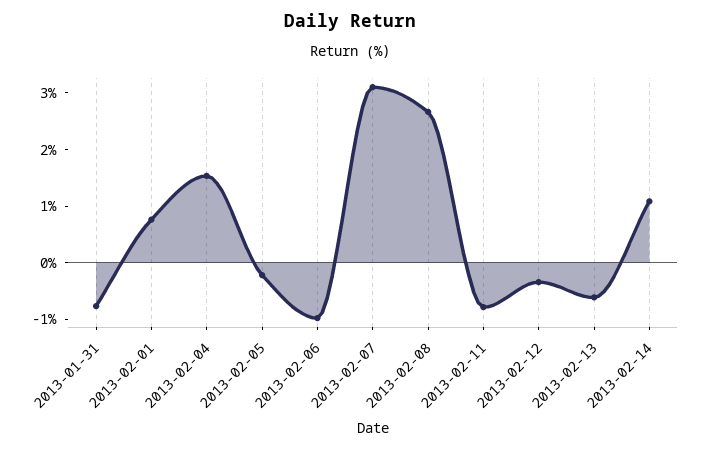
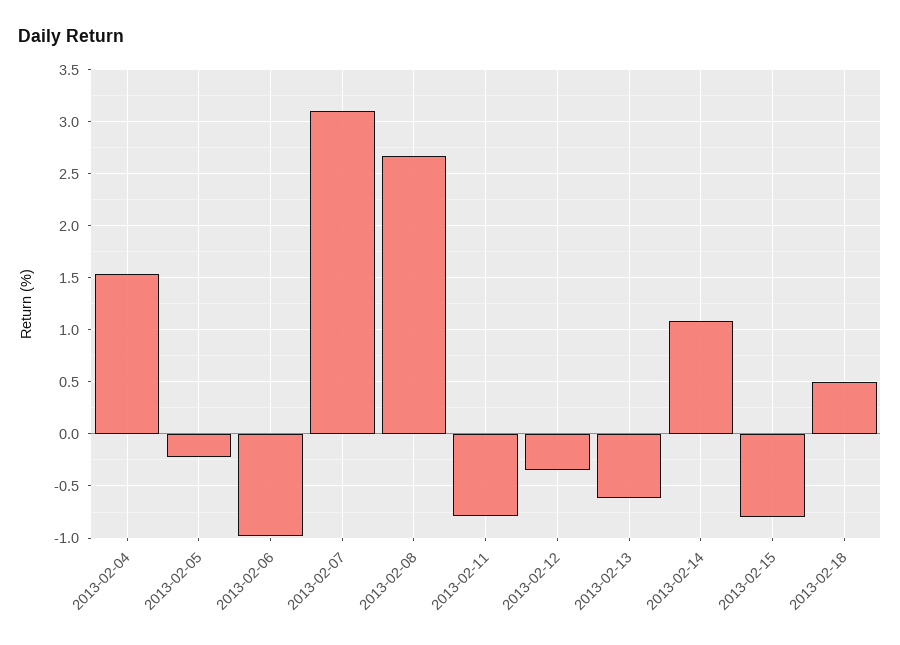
2013-01-31: -0.8 -> none
2013-02-01: 0.8 -> none
2013-02-15: none -> -0.8
2013-02-18: none -> 0.5

